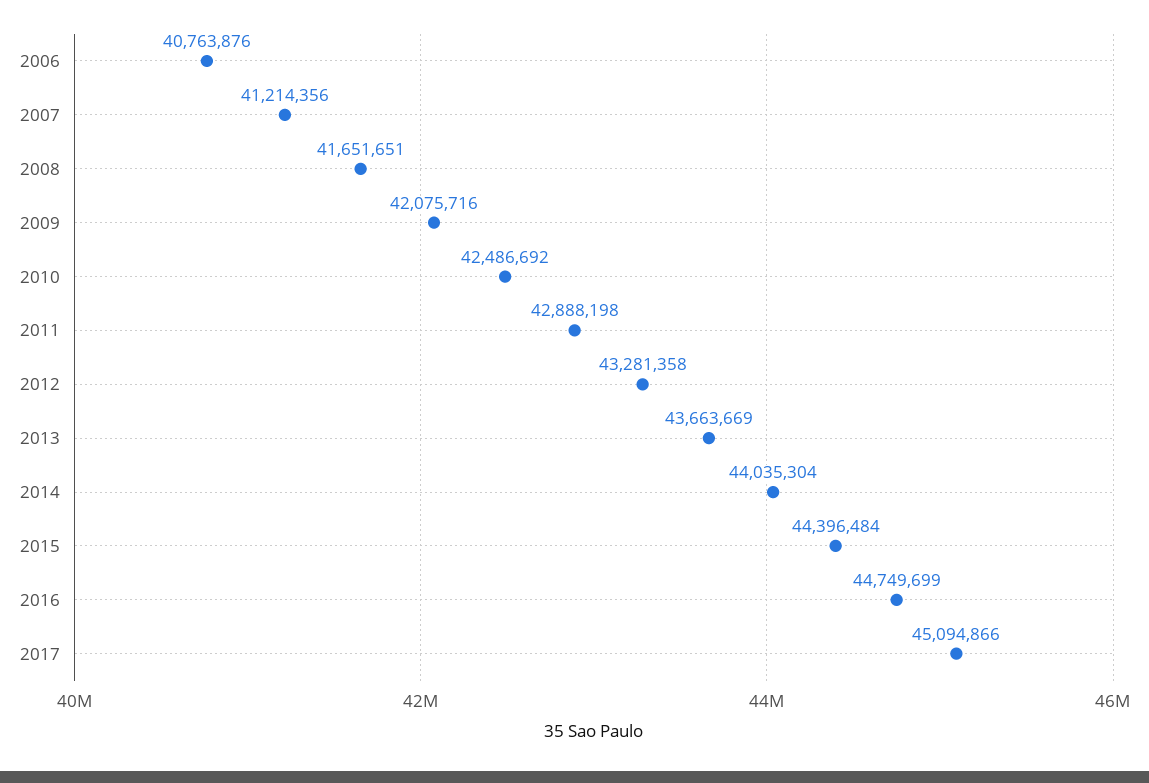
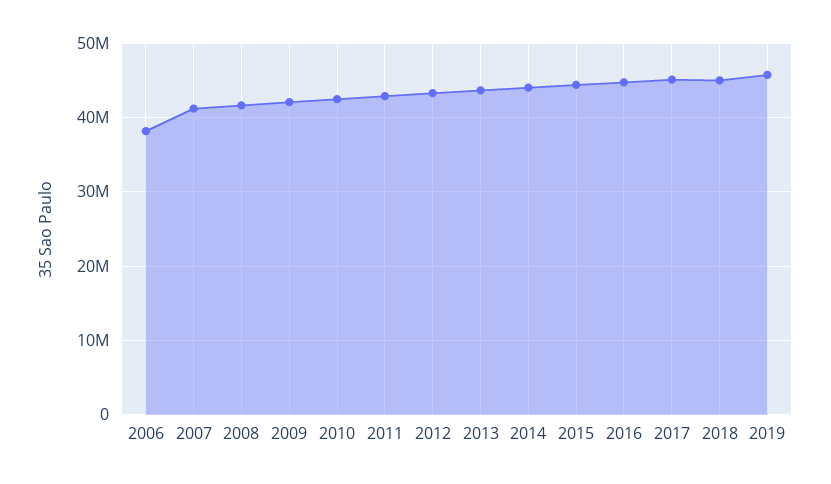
2006: 40763876 -> 38000000
2018: none -> 45000000
2019: none -> 46000000

